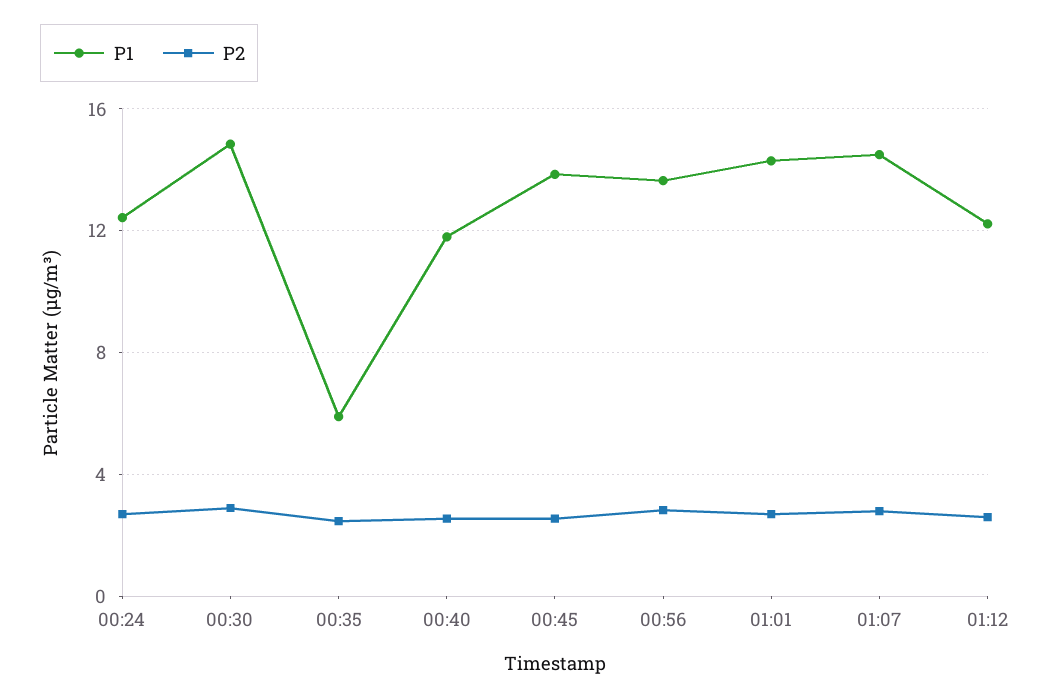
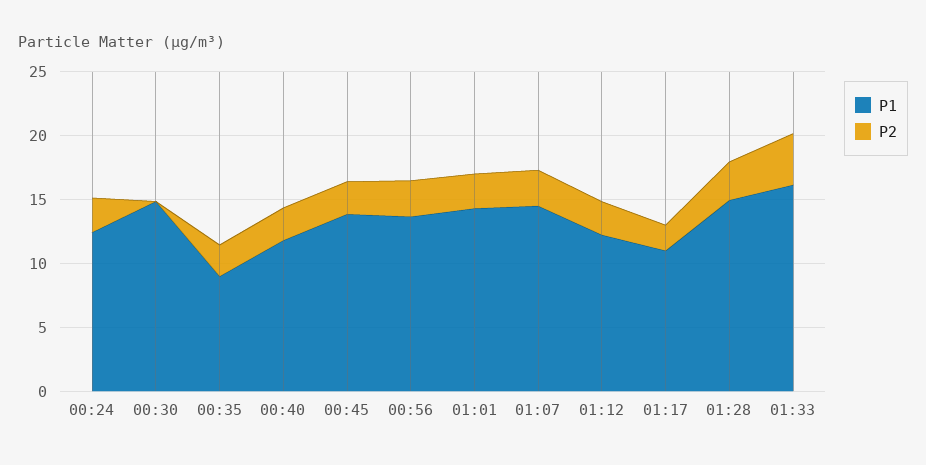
P2, 00:30: 3 -> 0
P1, 00:35: 6 -> 9
P1, 01:17: none -> 11
P2, 01:17: none -> 2
P1, 01:28: none -> 15
P2, 01:28: none -> 3
P1, 01:33: none -> 16
P2, 01:33: none -> 4

